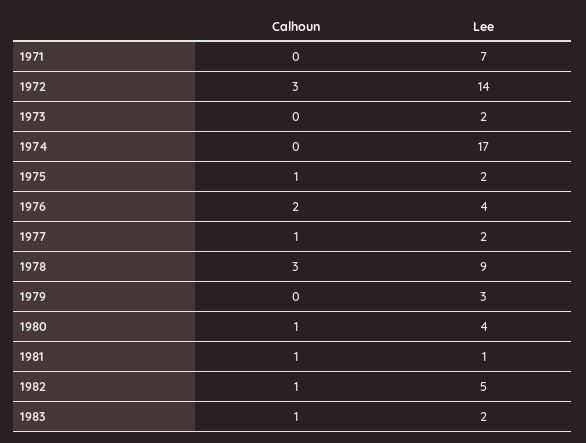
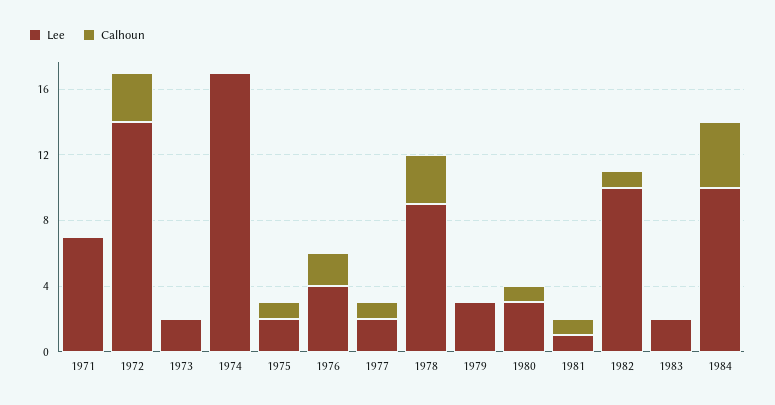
Lee, 1980: 4 -> 3
Lee, 1982: 5 -> 10
Calhoun, 1983: 1 -> 0
Lee, 1984: none -> 10
Calhoun, 1984: none -> 4

